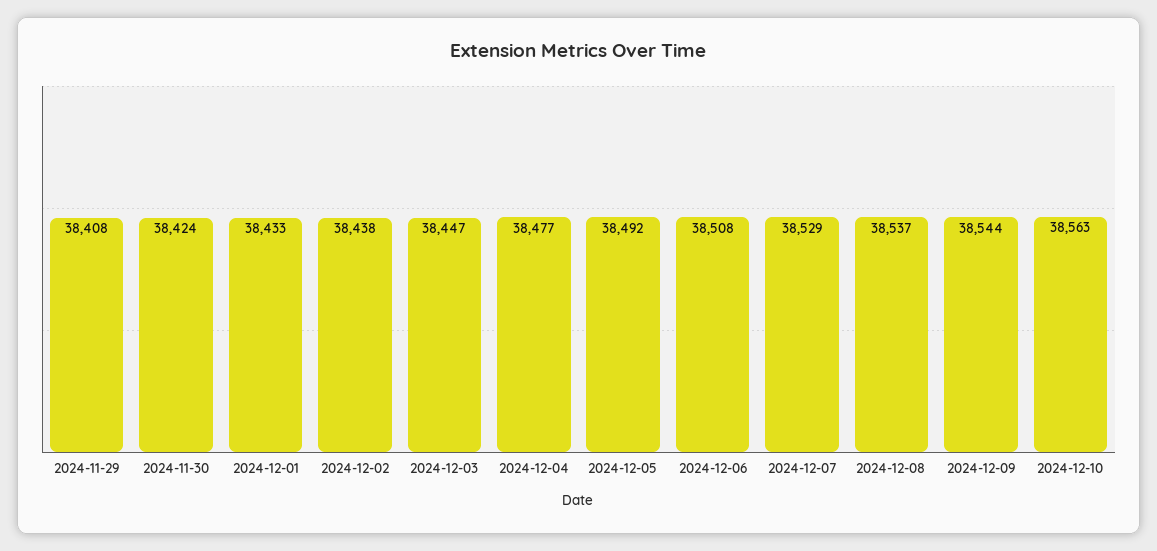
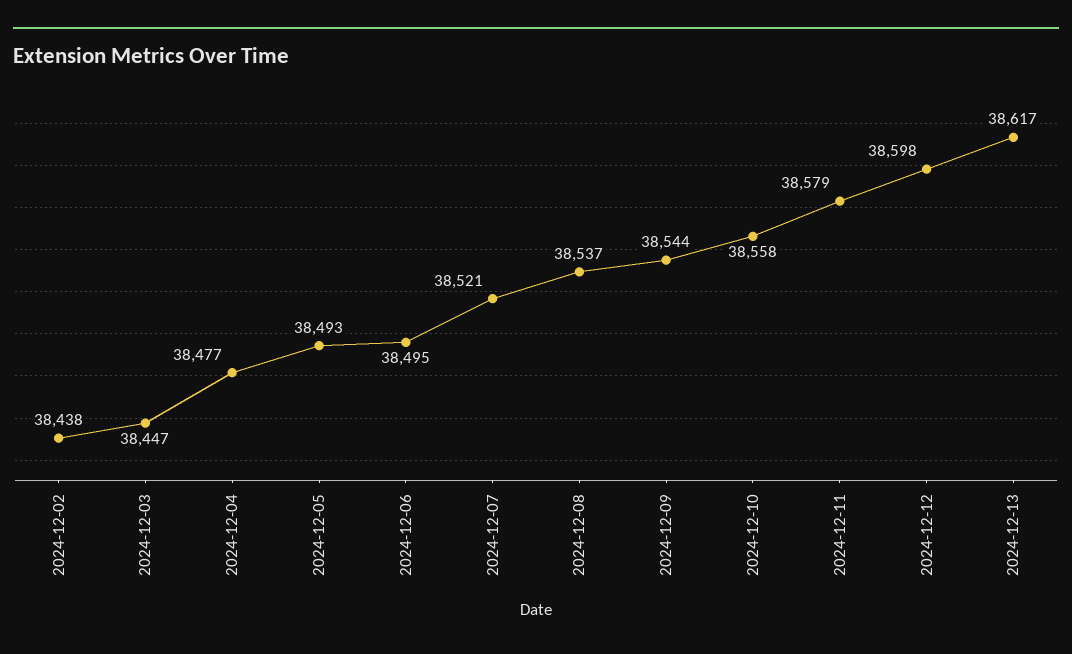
2024-11-29: 38408 -> none
2024-11-30: 38424 -> none
2024-12-01: 38433 -> none
2024-12-05: 38492 -> 38493
2024-12-06: 38508 -> 38495
2024-12-07: 38529 -> 38521
2024-12-10: 38563 -> 38558
2024-12-11: none -> 38579
2024-12-12: none -> 38598
2024-12-13: none -> 38617

